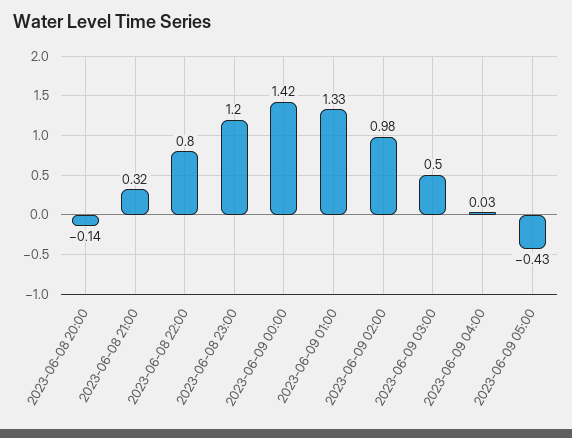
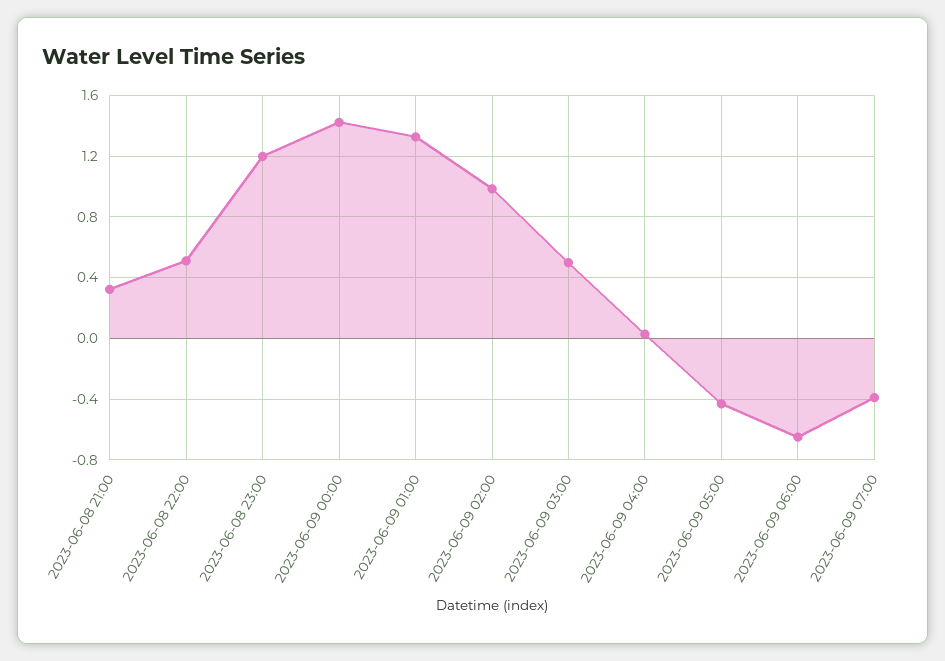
2023-06-08 20:00: -0.14 -> none
2023-06-08 22:00: 0.8 -> 0.5
2023-06-09 06:00: none -> -0.65
2023-06-09 07:00: none -> -0.4

